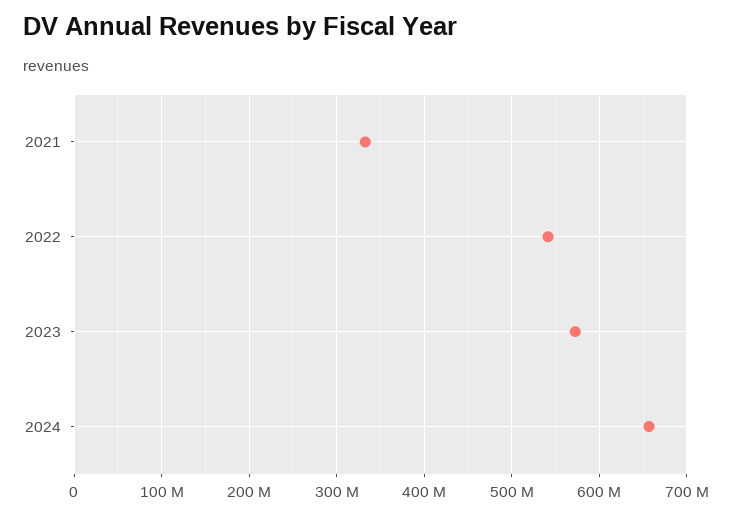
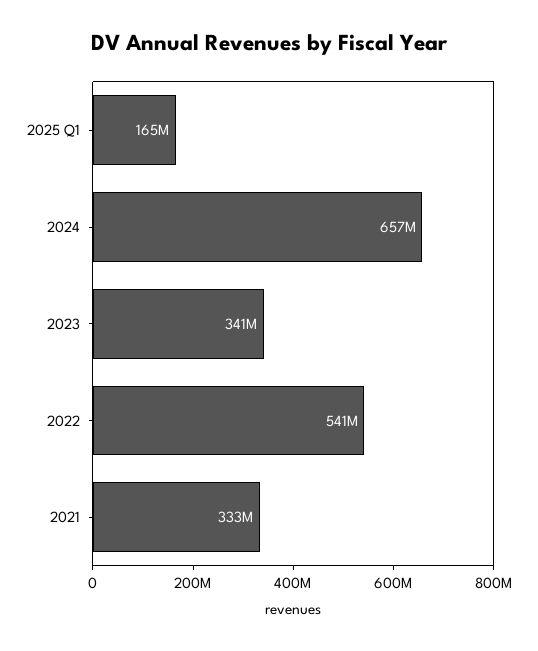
2023: 570000000 -> 341000000
2025 Q1: none -> 165000000

